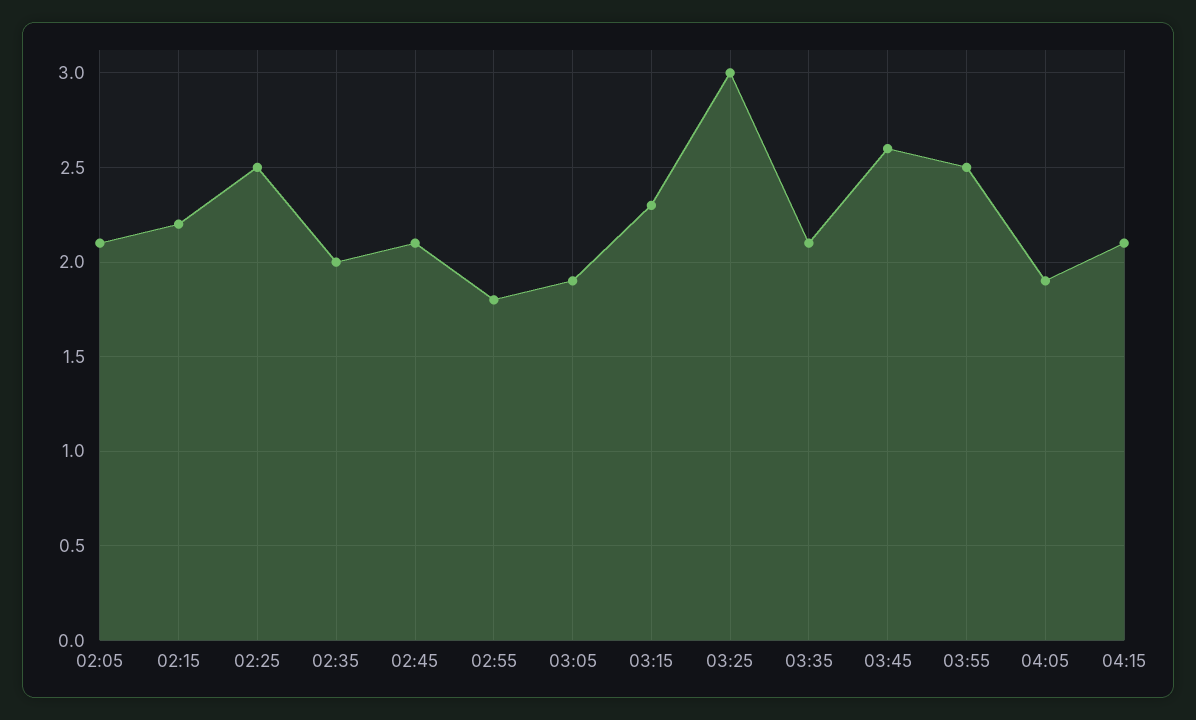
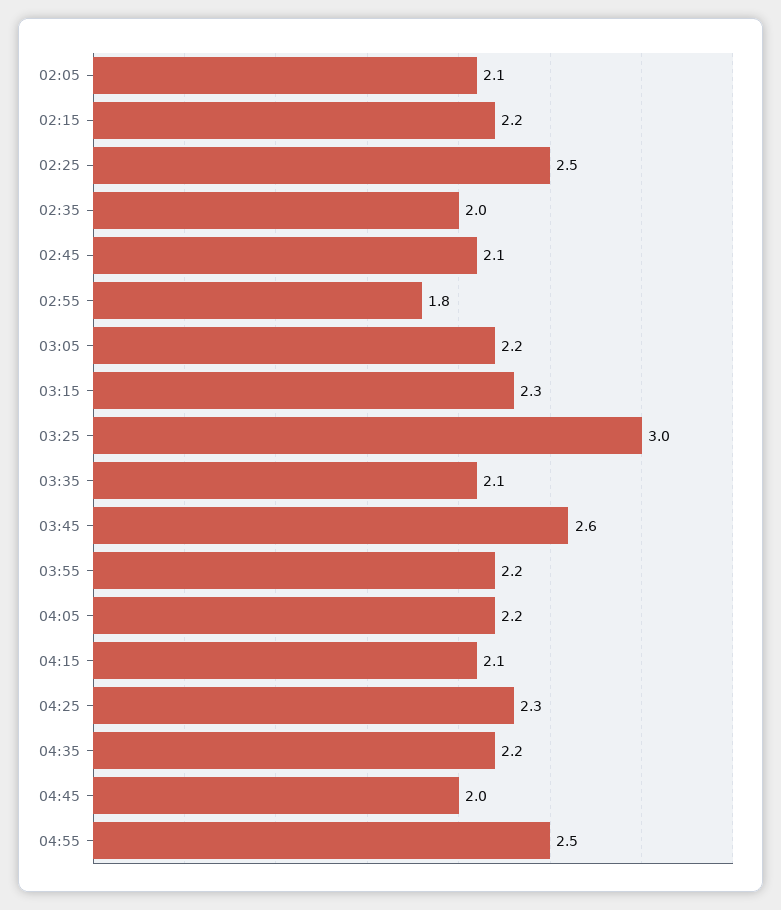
03:05: 1.9 -> 2.2
03:55: 2.5 -> 2.2
04:05: 1.9 -> 2.2
04:25: none -> 2.3
04:35: none -> 2.2
04:45: none -> 2
04:55: none -> 2.5

